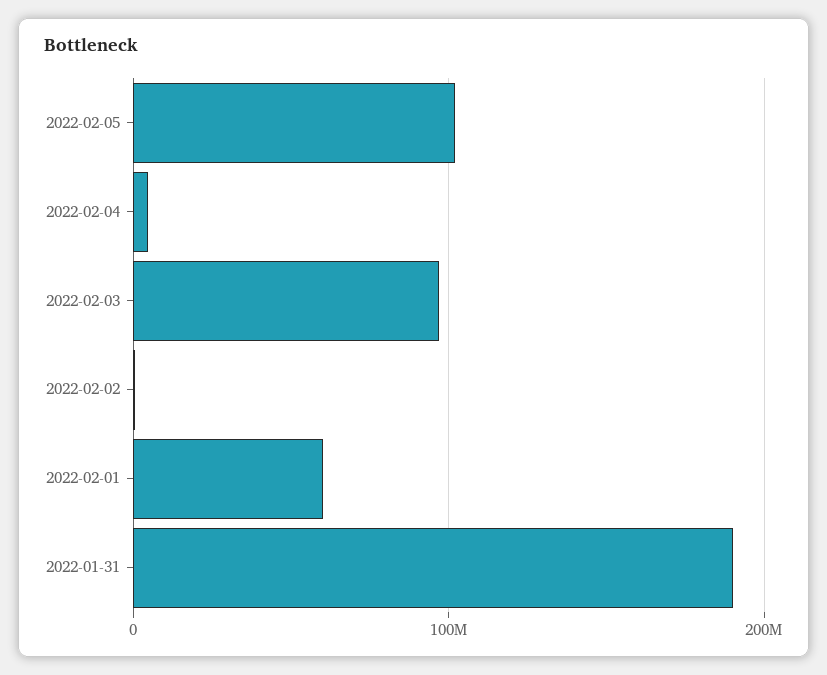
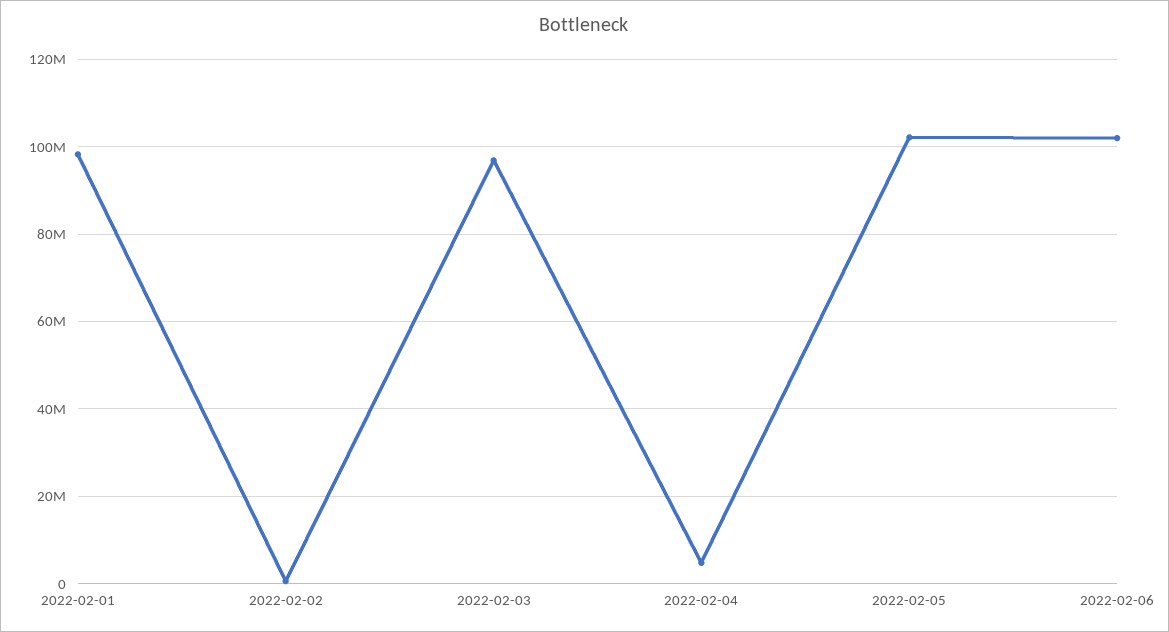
2022-02-01: 60000000 -> 98000000
2022-01-31: 190000000 -> none
2022-02-06: none -> 102000000

